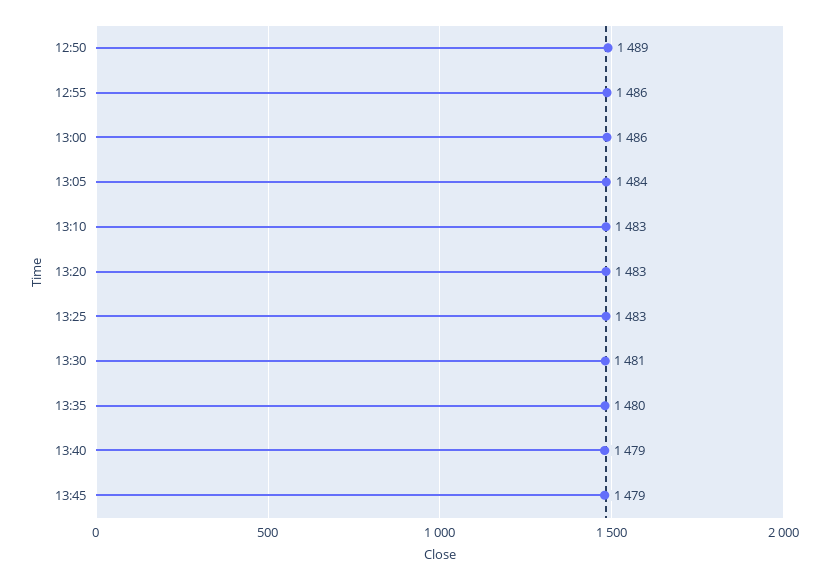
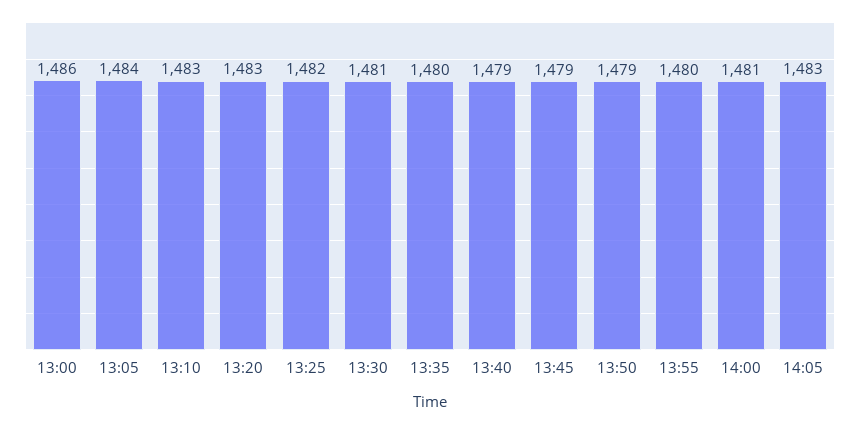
12:50: 1489 -> none
12:55: 1486 -> none
13:25: 1483 -> 1482
13:50: none -> 1479
13:55: none -> 1480
14:00: none -> 1481
14:05: none -> 1483

